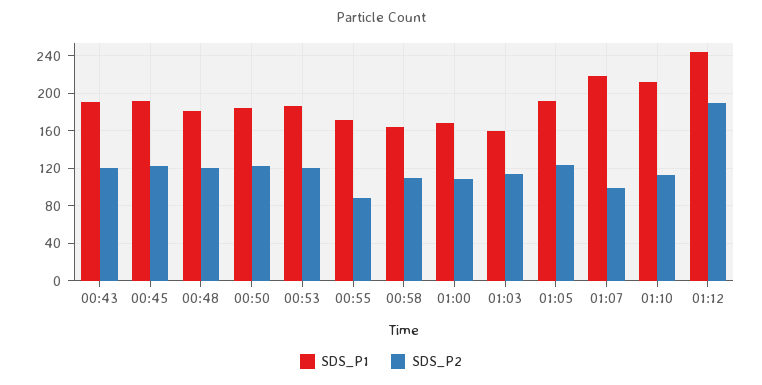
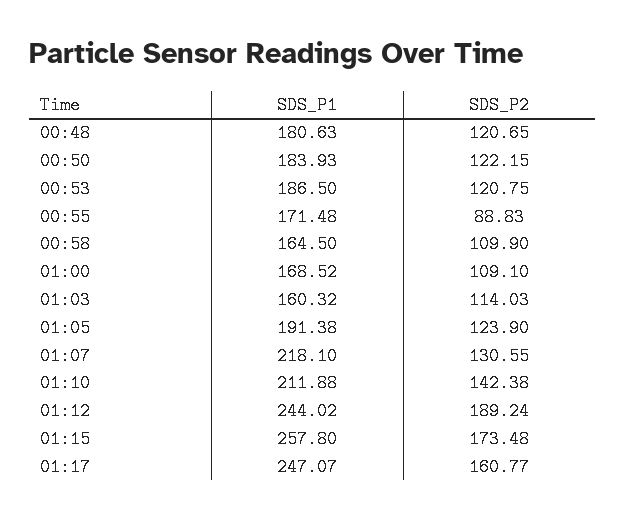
SDS_P1, 00:43: 190 -> none
SDS_P2, 00:43: 120 -> none
SDS_P1, 00:45: 190 -> none
SDS_P2, 00:45: 120 -> none
SDS_P2, 01:07: 100 -> 130.55
SDS_P2, 01:10: 110 -> 142.38
SDS_P1, 01:15: none -> 257.8
SDS_P2, 01:15: none -> 173.48
SDS_P1, 01:17: none -> 247.07
SDS_P2, 01:17: none -> 160.77

